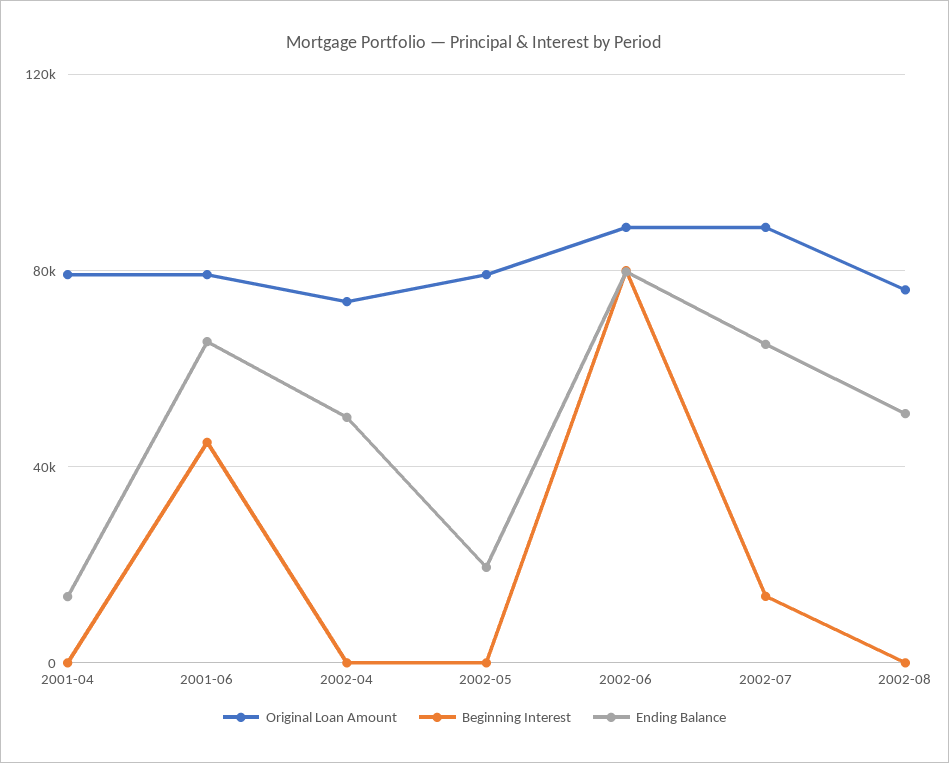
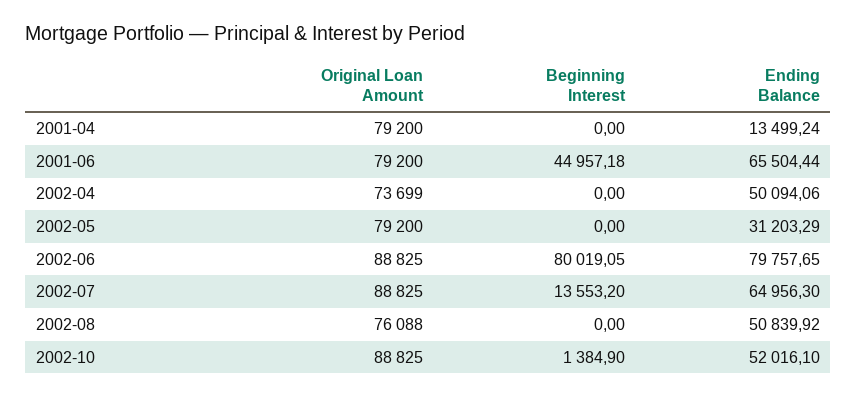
Ending Balance, 2002-05: 20000 -> 31203.29
Original Loan Amount, 2002-10: none -> 88825
Beginning Interest, 2002-10: none -> 1384.9
Ending Balance, 2002-10: none -> 52016.1

